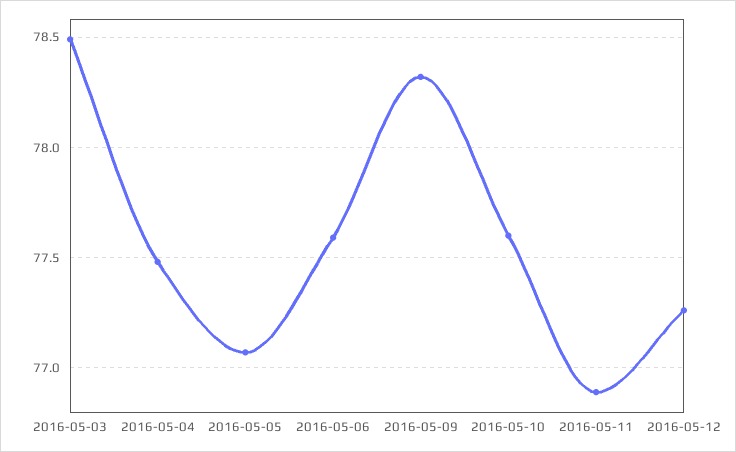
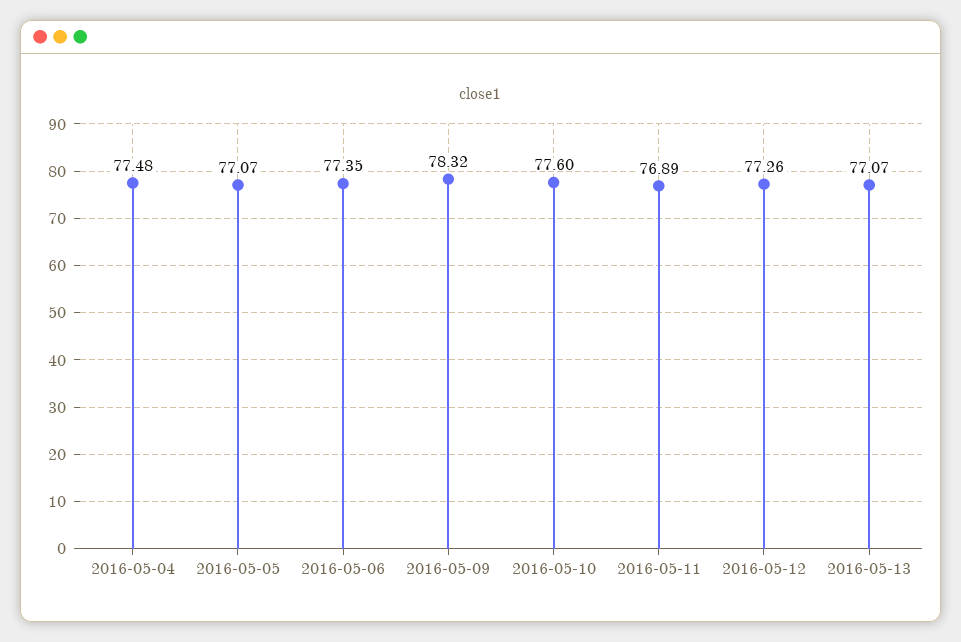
2016-05-03: 78.5 -> none
2016-05-06: 77.6 -> 77.35
2016-05-13: none -> 77.07

